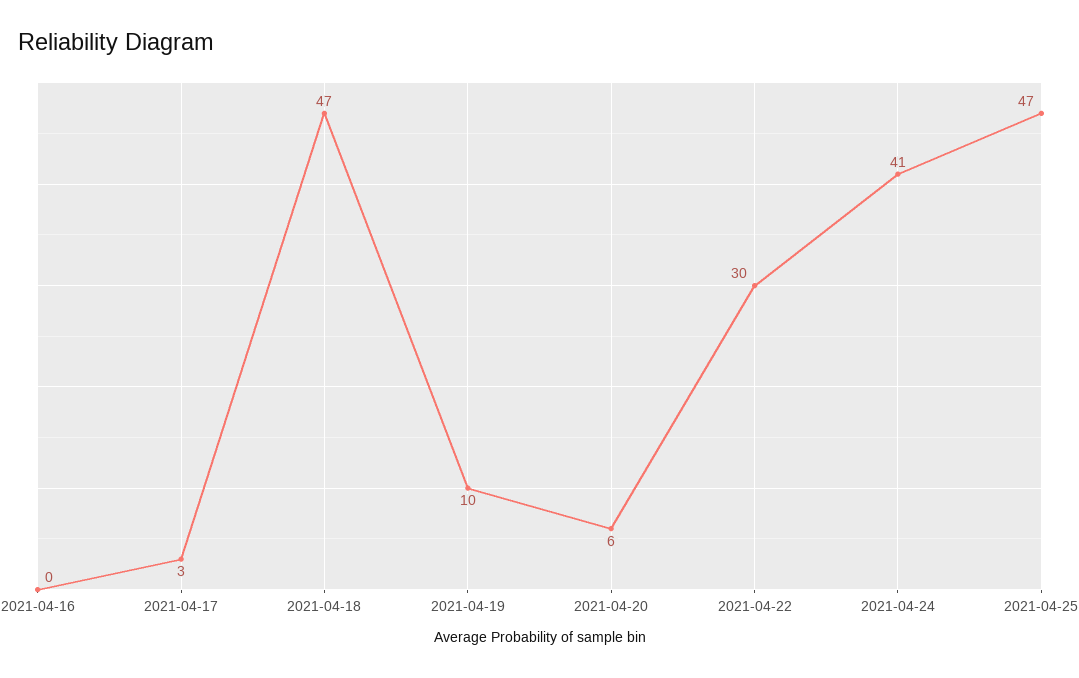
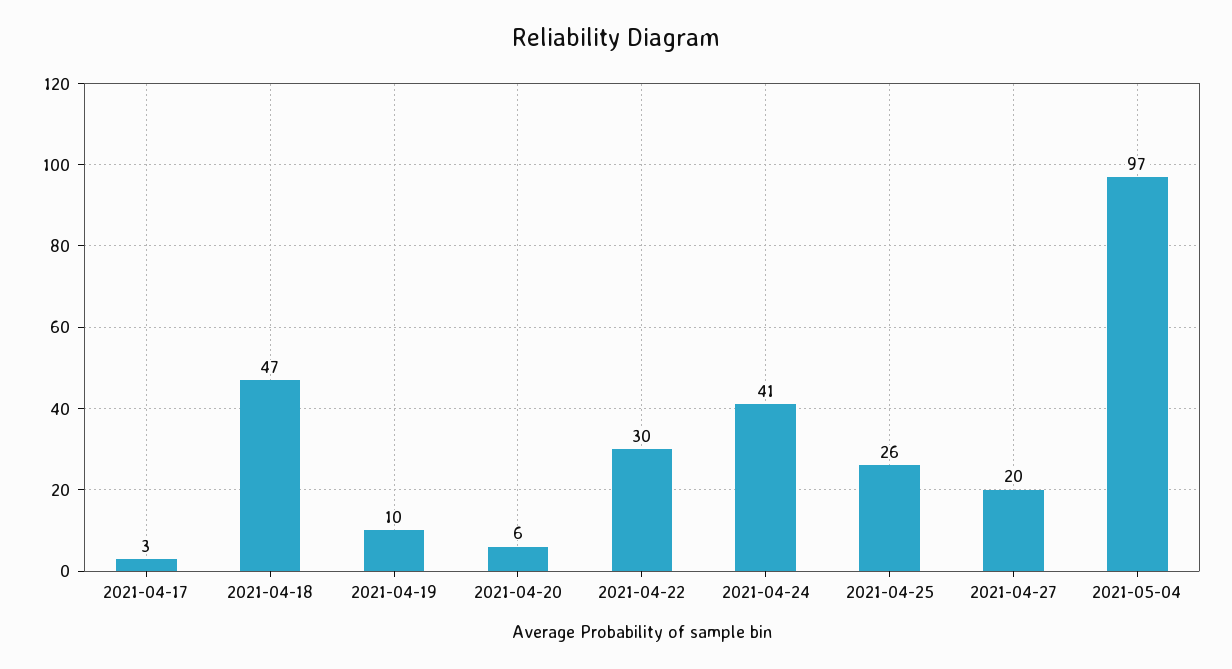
2021-04-16: 0 -> none
2021-04-25: 47 -> 26
2021-04-27: none -> 20
2021-05-04: none -> 97

